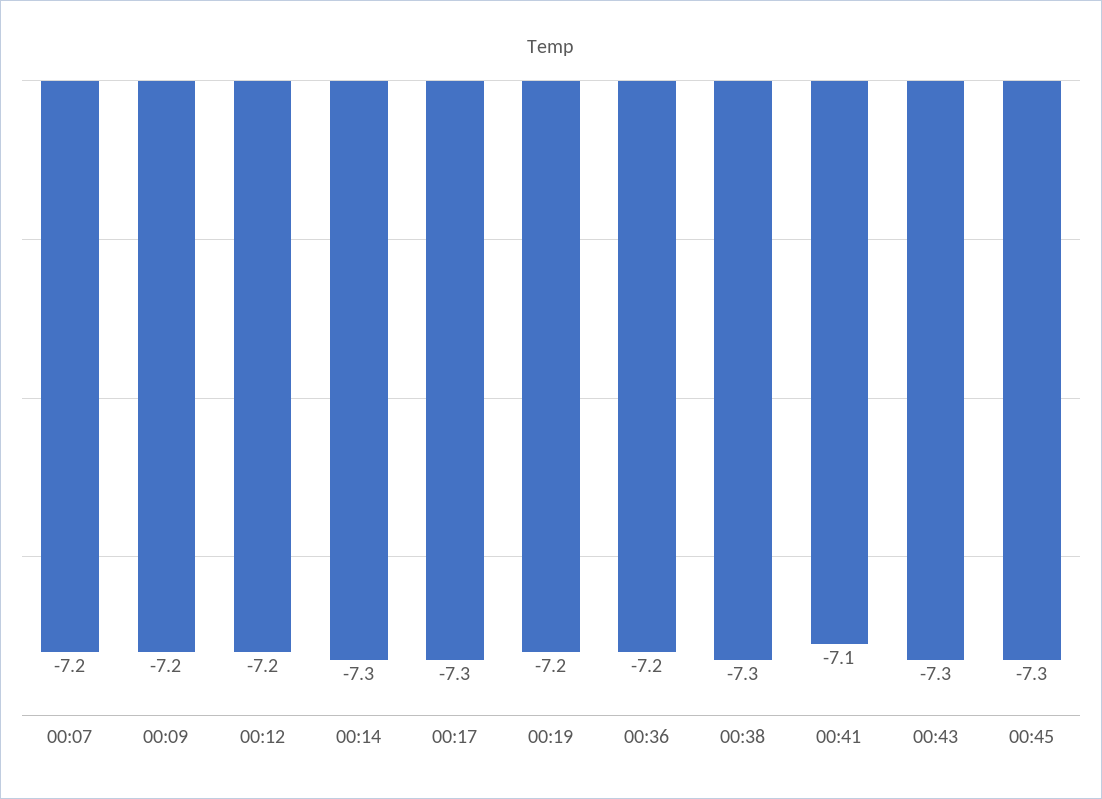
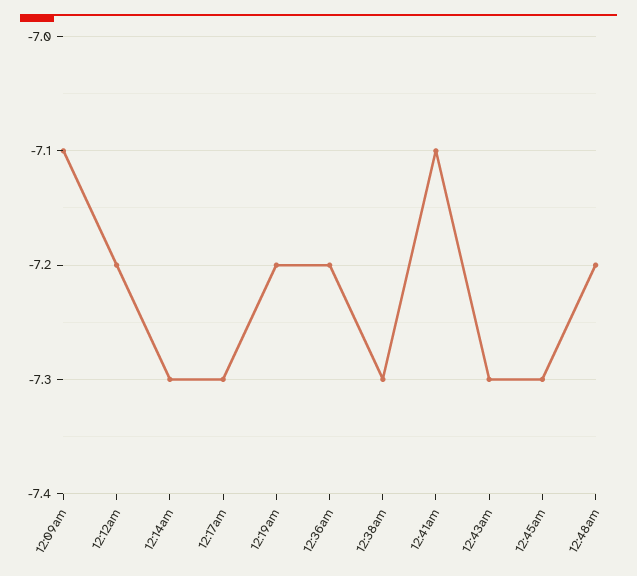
00:07: -7.2 -> none
00:09: -7.2 -> -7.1
12:48am: none -> -7.2

